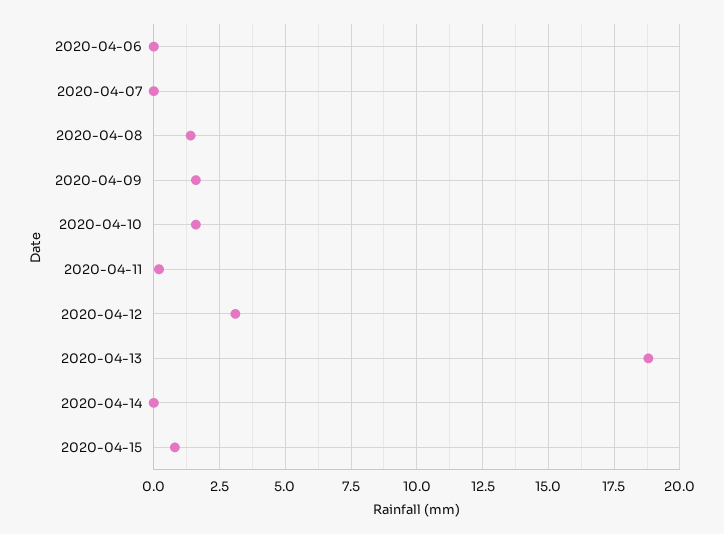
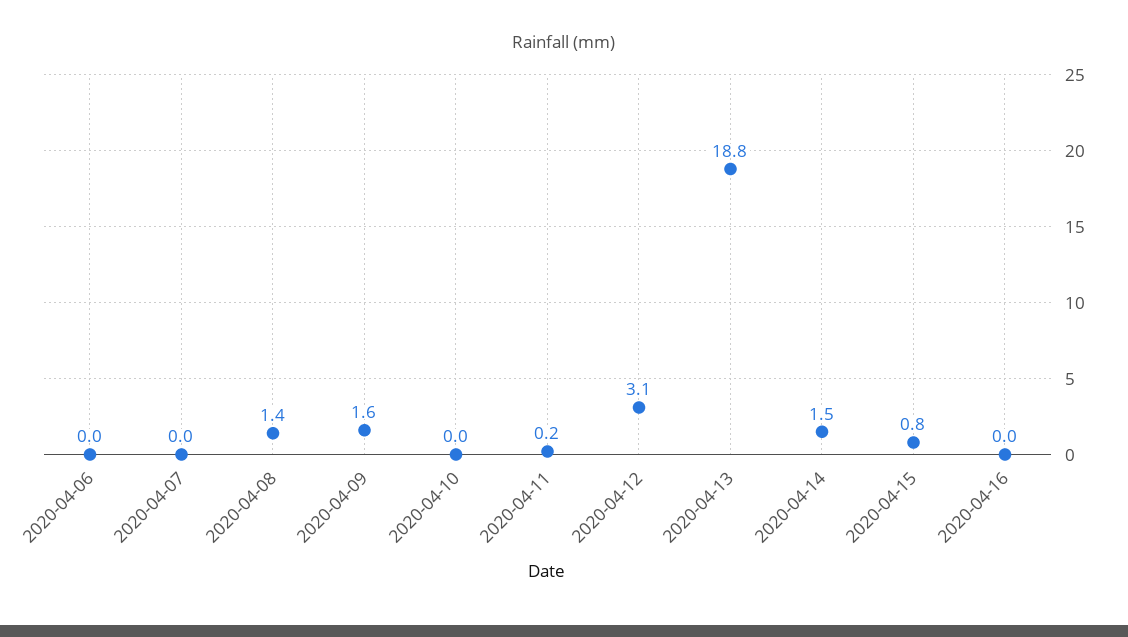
2020-04-10: 1.5 -> 0
2020-04-14: 0 -> 1.5
2020-04-16: none -> 0

